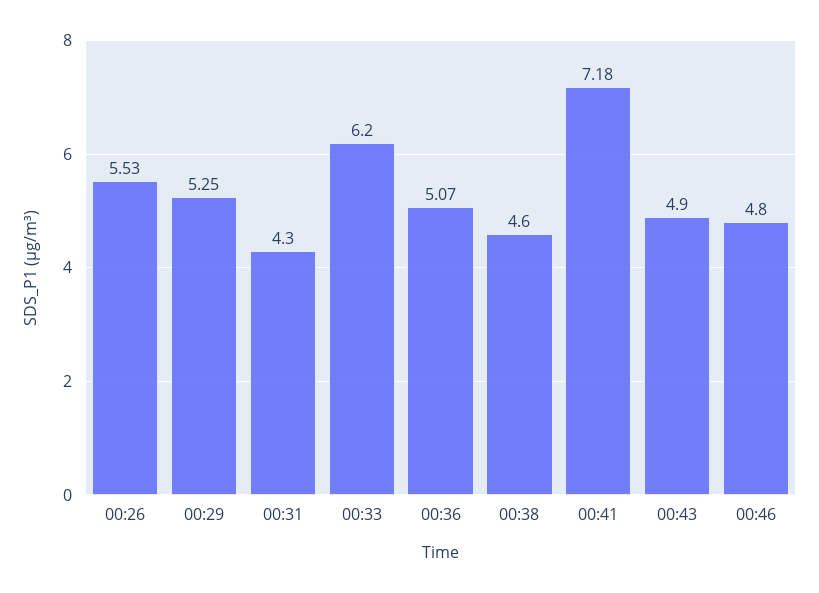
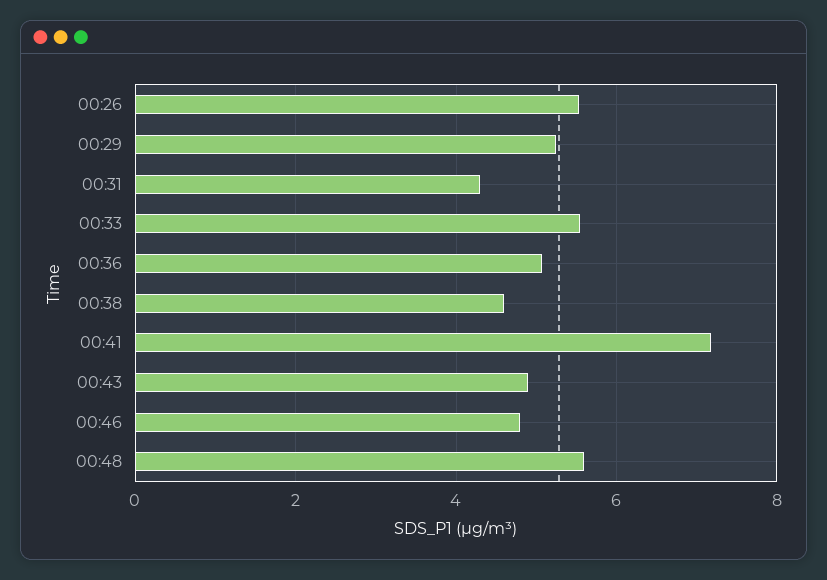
00:33: 6.2 -> 5.6
00:48: none -> 5.6

